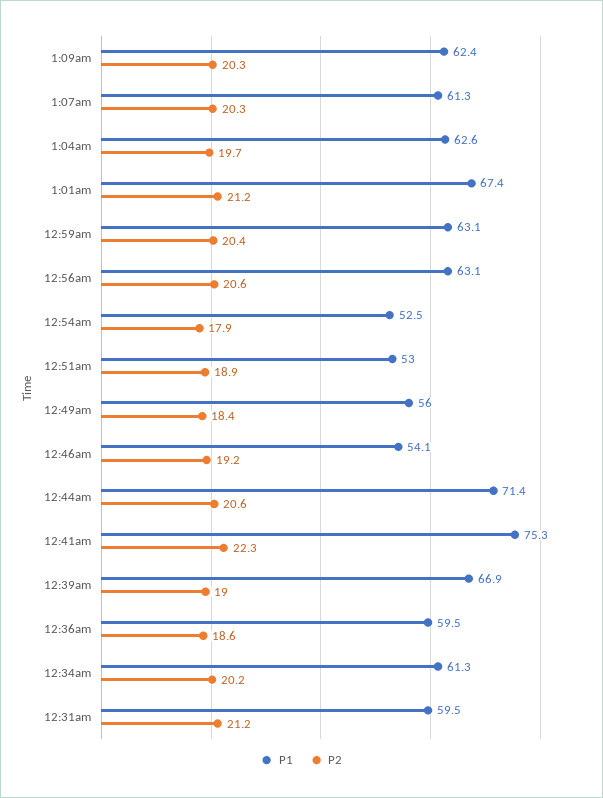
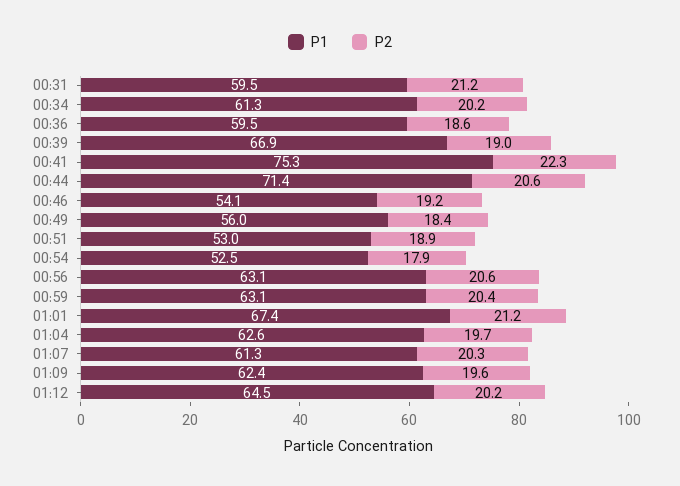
P2, 1:09am: 20.3 -> 19.6
P1, 01:12: none -> 64.5
P2, 01:12: none -> 20.2

